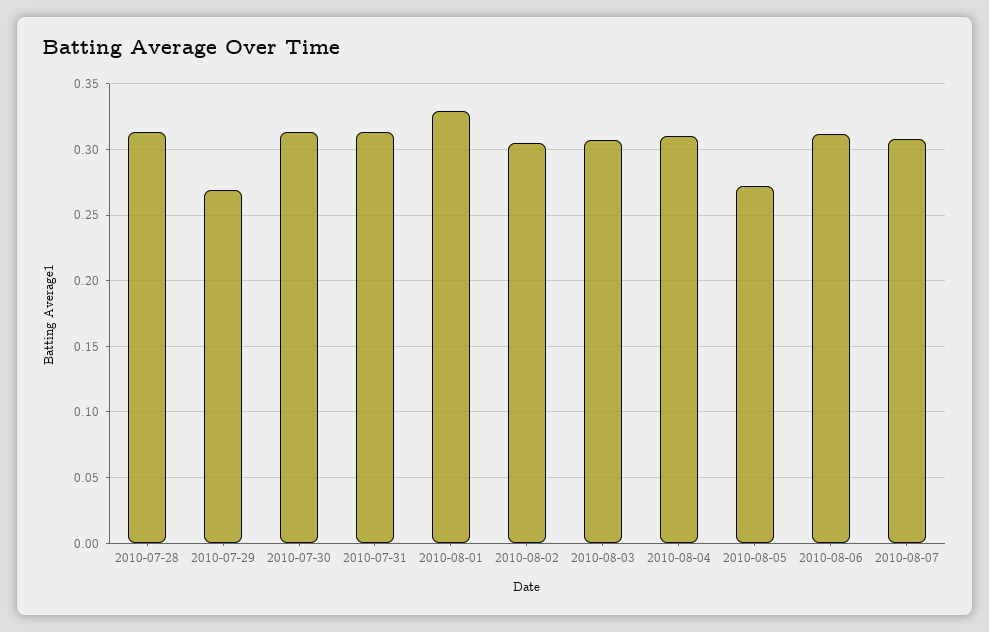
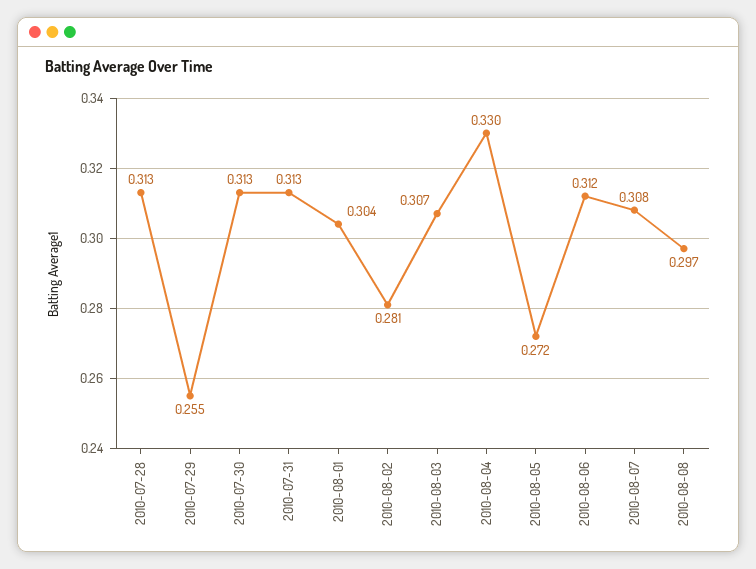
2010-07-29: 0.27 -> 0.255
2010-08-01: 0.33 -> 0.304
2010-08-02: 0.305 -> 0.281
2010-08-04: 0.31 -> 0.33
2010-08-08: none -> 0.297

